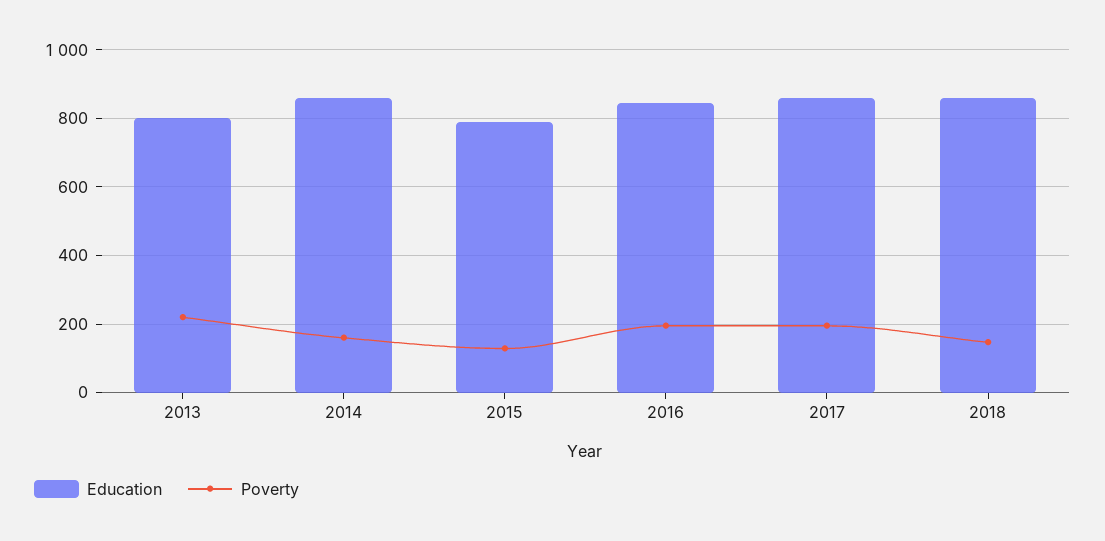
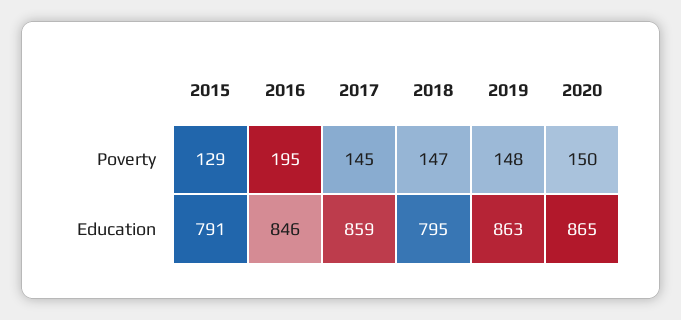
Education, 2013: 800 -> none
Poverty, 2013: 220 -> none
Education, 2014: 860 -> none
Poverty, 2014: 160 -> none
Poverty, 2017: 200 -> 145
Education, 2018: 860 -> 795
Poverty, 2019: none -> 148
Poverty, 2020: none -> 150
Education, 2019: none -> 863
Education, 2020: none -> 865

